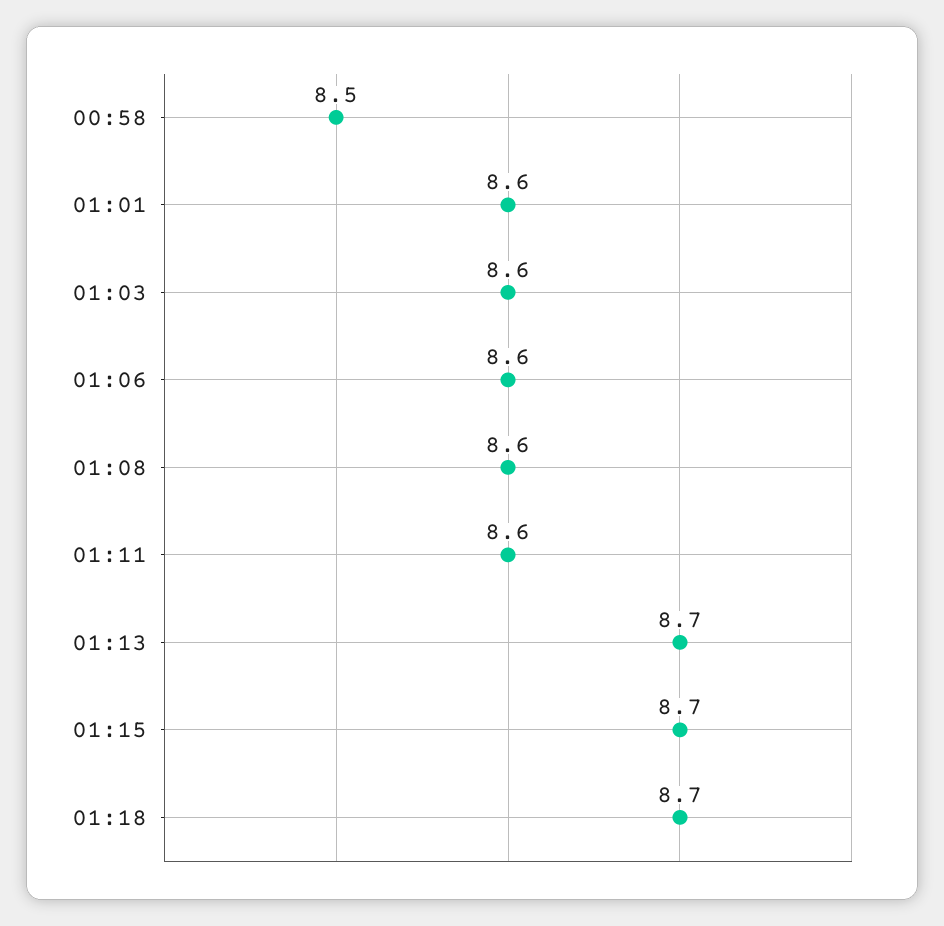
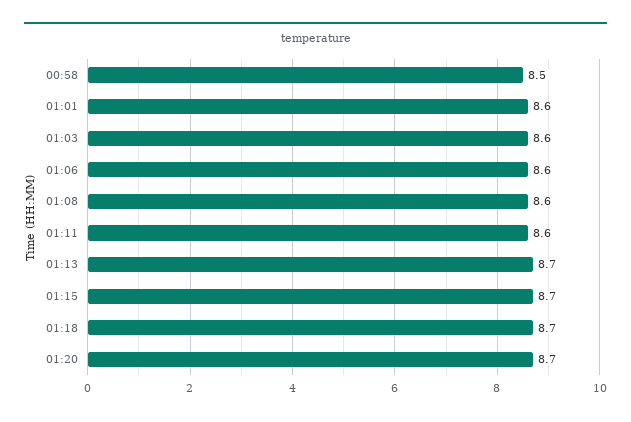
01:20: none -> 8.7

